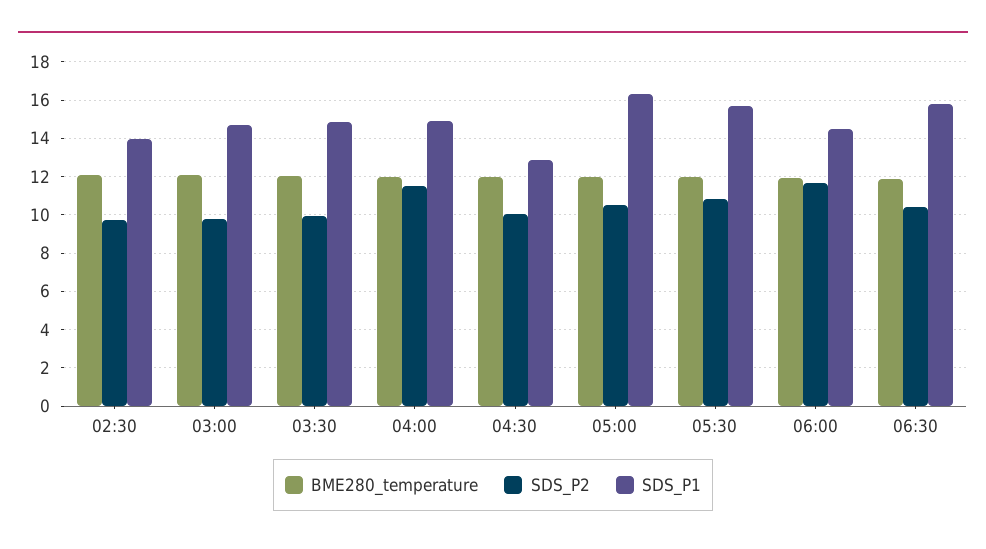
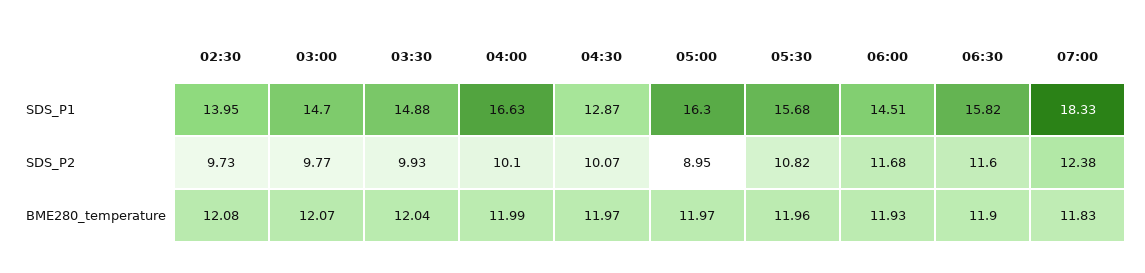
SDS_P2, 04:00: 11.5 -> 10.1
SDS_P1, 04:00: 15 -> 16.63
SDS_P2, 05:00: 10.5 -> 8.95
SDS_P2, 06:30: 10.5 -> 11.6
SDS_P1, 07:00: none -> 18.33
SDS_P2, 07:00: none -> 12.38
BME280_temperature, 07:00: none -> 11.83

